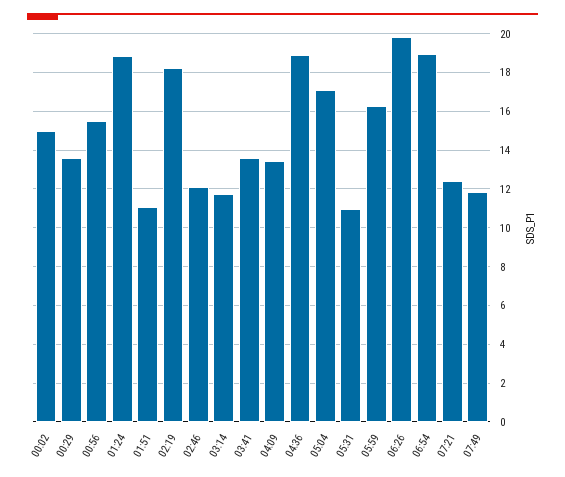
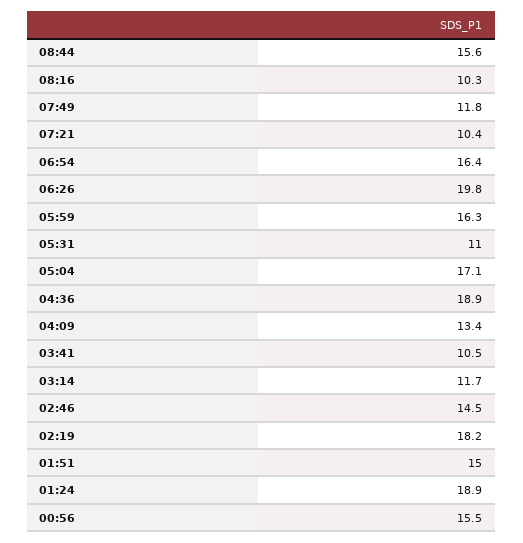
00:02: 15 -> none
00:29: 13.5 -> none
01:51: 11 -> 15
02:46: 12 -> 14.5
03:41: 13.5 -> 10.5
06:54: 19 -> 16.4
07:21: 12.5 -> 10.4
08:44: none -> 15.6
08:16: none -> 10.3

